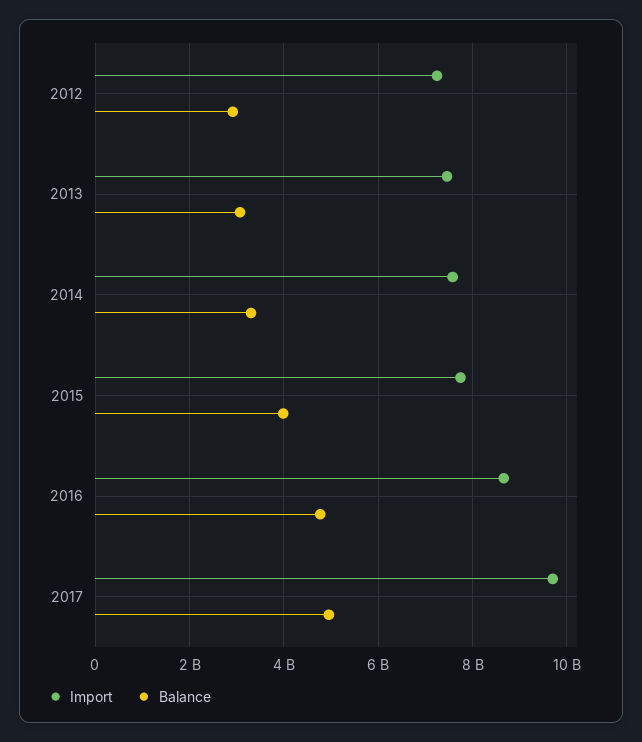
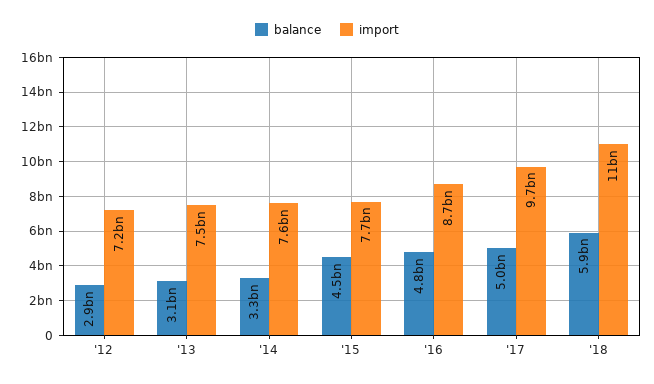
Balance, 2015: 4000000000 -> 4500000000
Balance, '18: none -> 5900000000
Import, '18: none -> 11000000000

